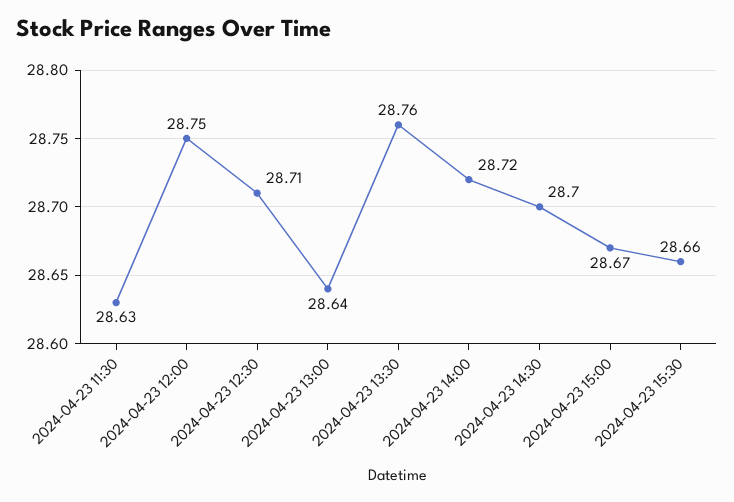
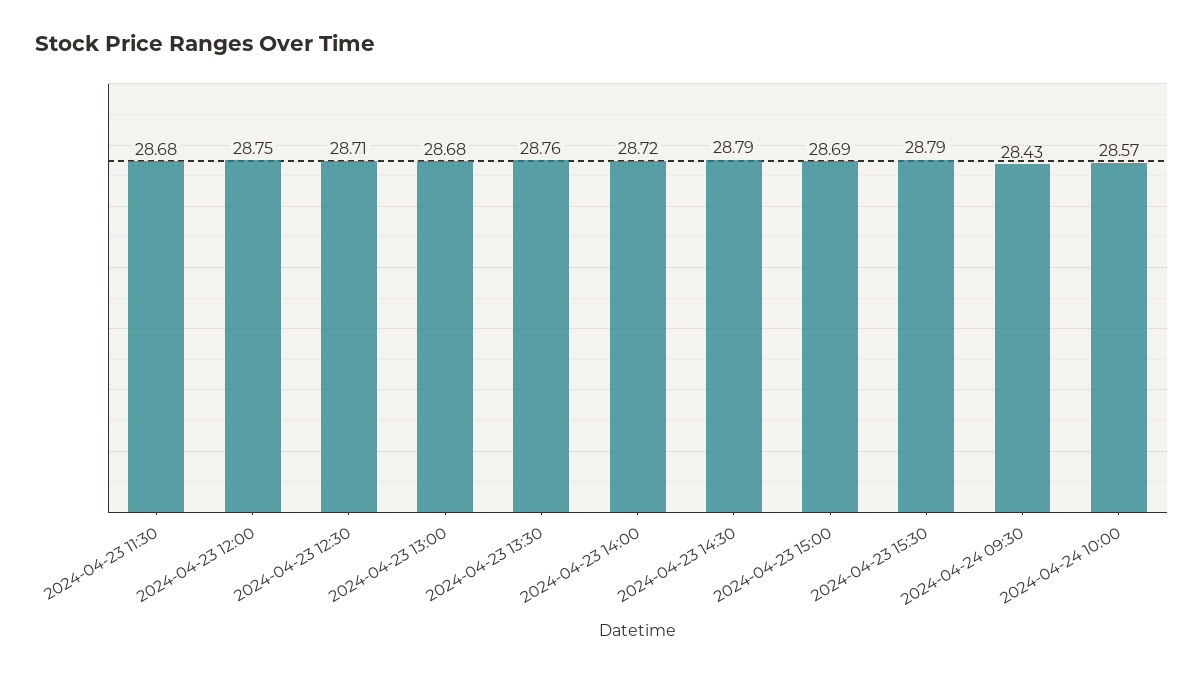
2024-04-23 11:30: 28.63 -> 28.68
2024-04-23 13:00: 28.64 -> 28.68
2024-04-23 14:30: 28.7 -> 28.79
2024-04-23 15:00: 28.67 -> 28.69
2024-04-23 15:30: 28.66 -> 28.79
2024-04-24 09:30: none -> 28.43
2024-04-24 10:00: none -> 28.57

